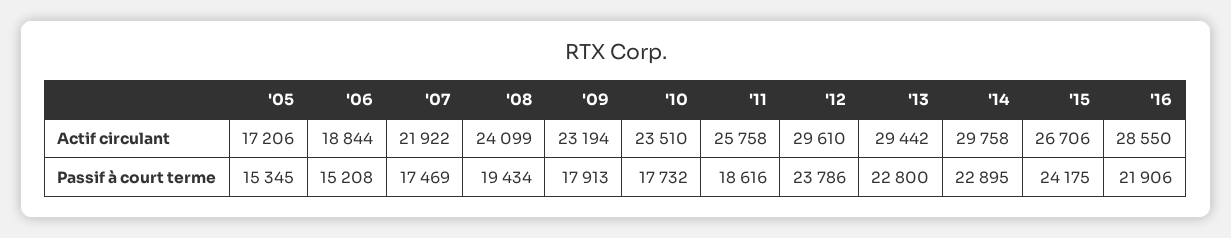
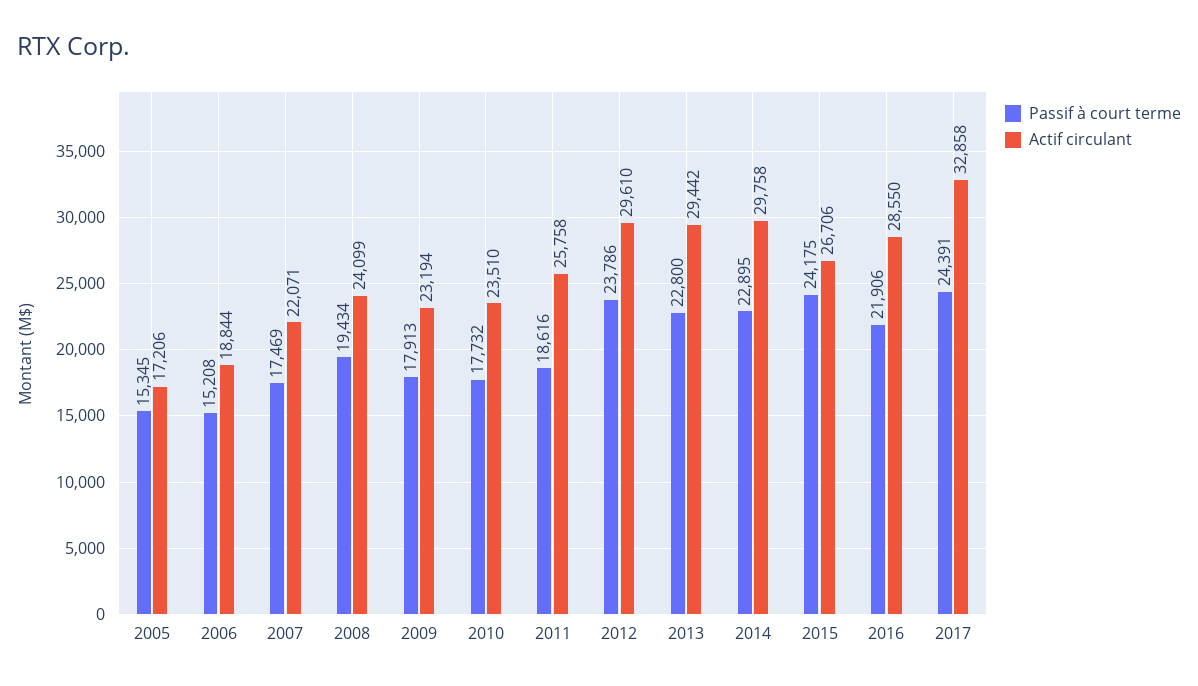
Actif circulant, '07: 21922 -> 22071
Passif à court terme, 2017: none -> 24391
Actif circulant, 2017: none -> 32858

